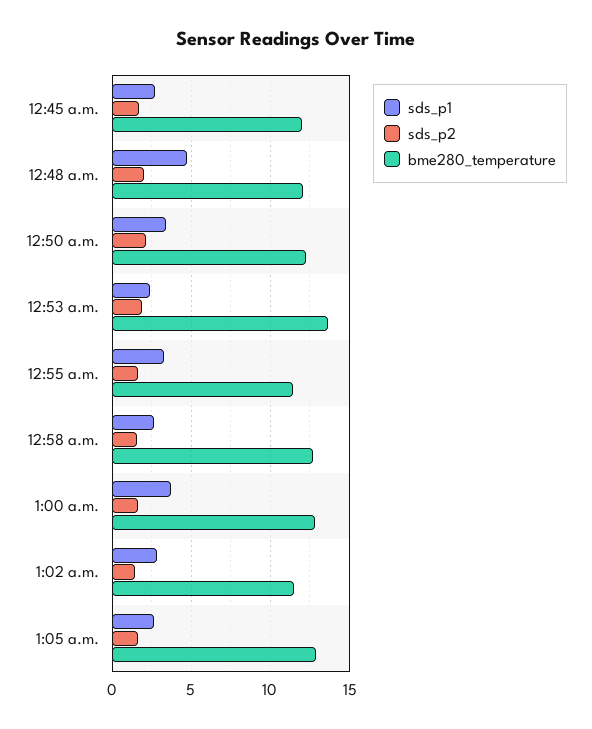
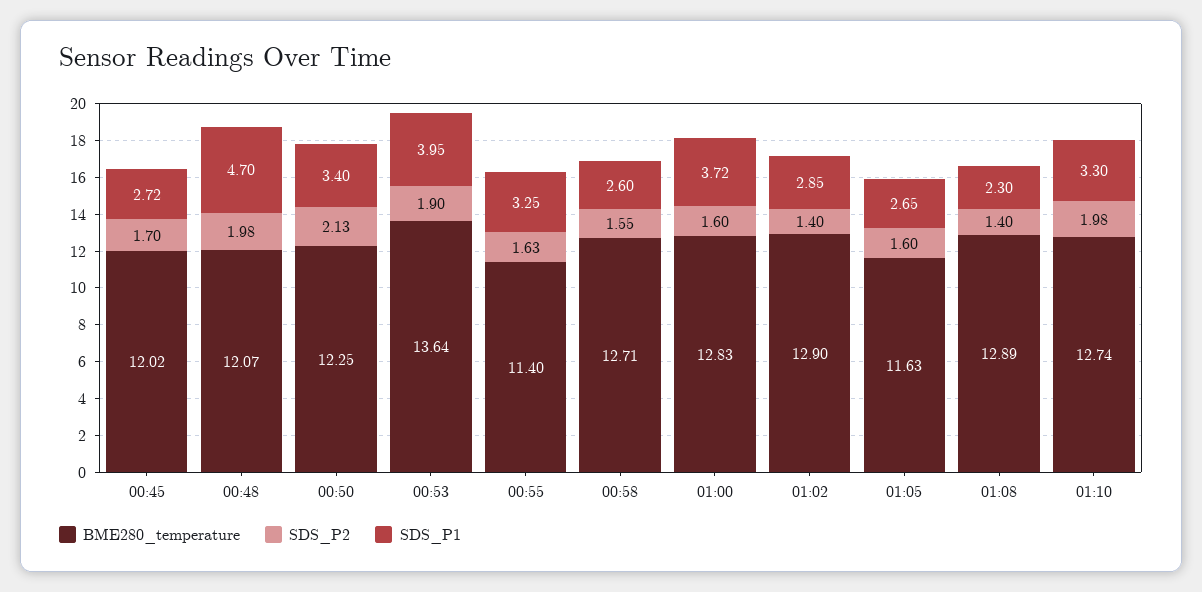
sds_p1, 12:53 a.m.: 2.5 -> 3.95
bme280_temperature, 1:02 a.m.: 11.5 -> 12.9
bme280_temperature, 1:05 a.m.: 13 -> 11.63
bme280_temperature, 01:08: none -> 12.89
sds_p2, 01:08: none -> 1.4
sds_p1, 01:08: none -> 2.3
bme280_temperature, 01:10: none -> 12.74
sds_p2, 01:10: none -> 1.98
sds_p1, 01:10: none -> 3.3

